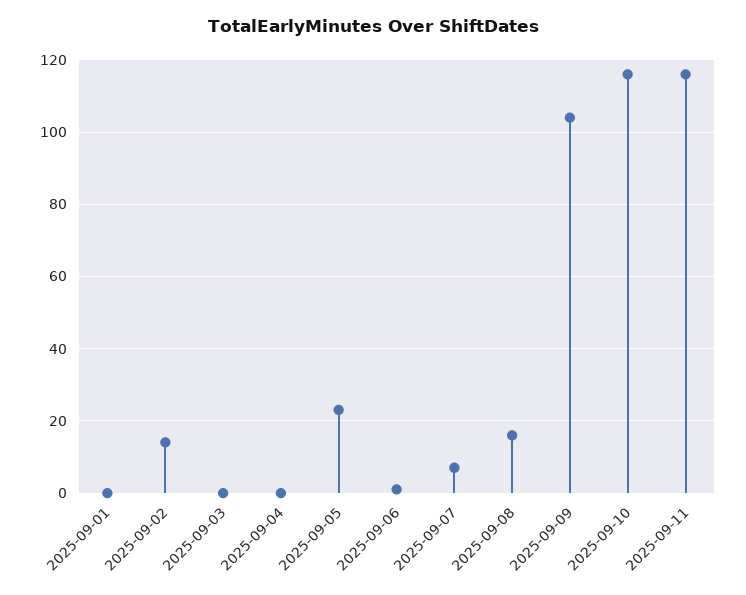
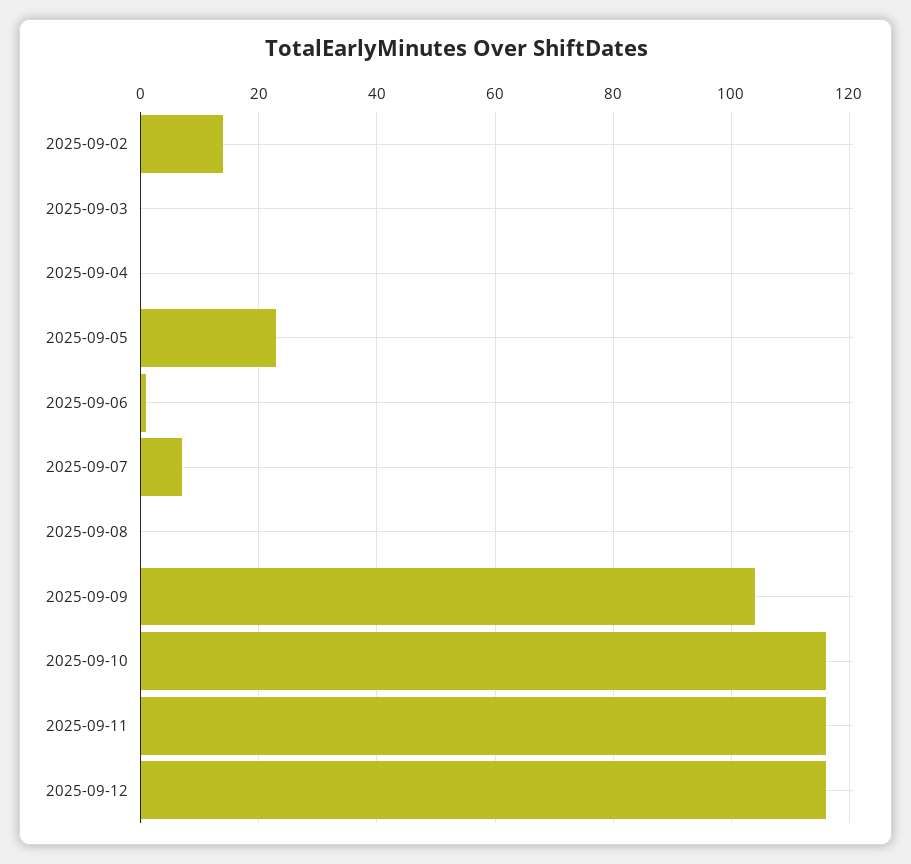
2025-09-01: 0 -> none
2025-09-08: 15 -> 0
2025-09-12: none -> 115

